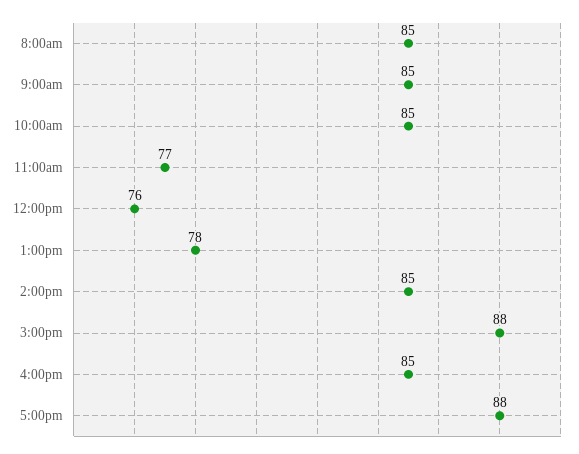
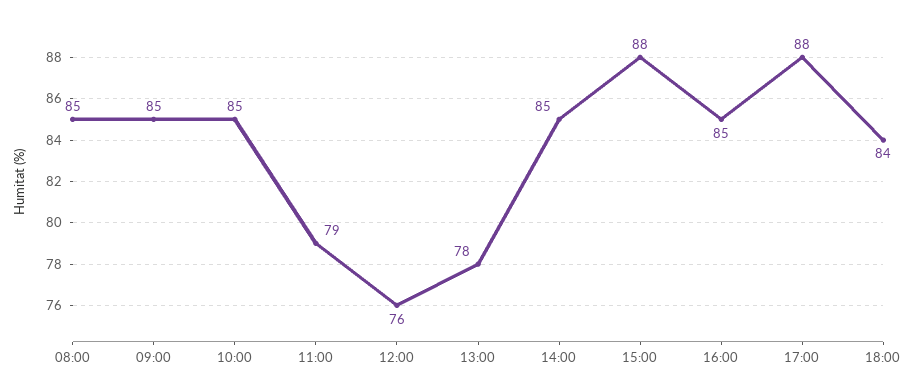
11:00am: 77 -> 79
18:00: none -> 84

